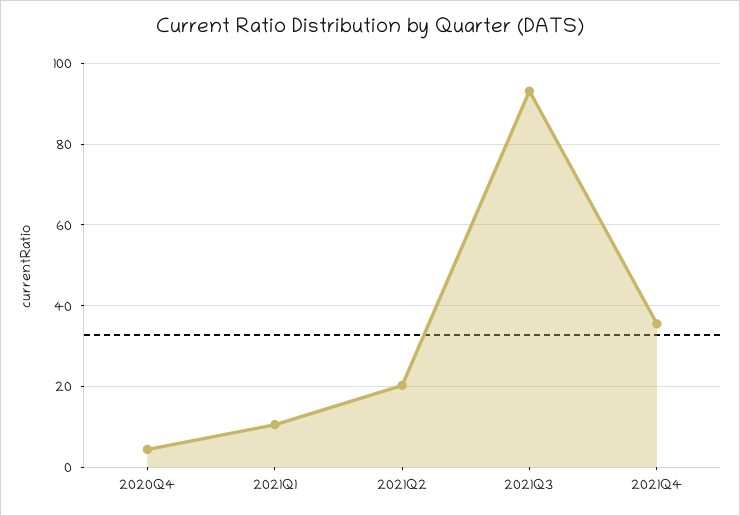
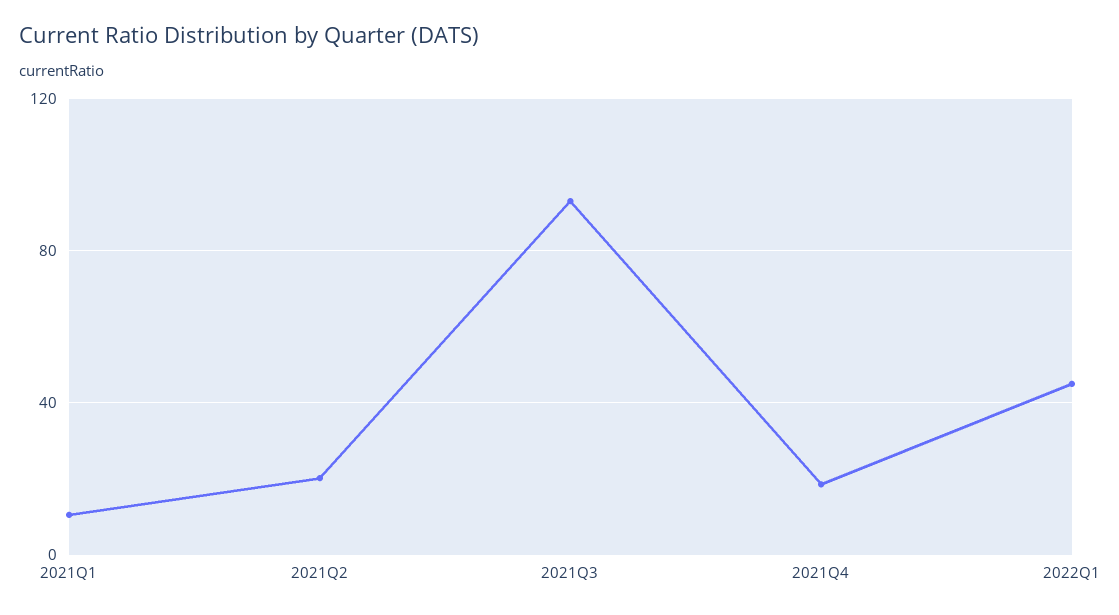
2020Q4: 4 -> none
2021Q4: 36 -> 20
2022Q1: none -> 45

